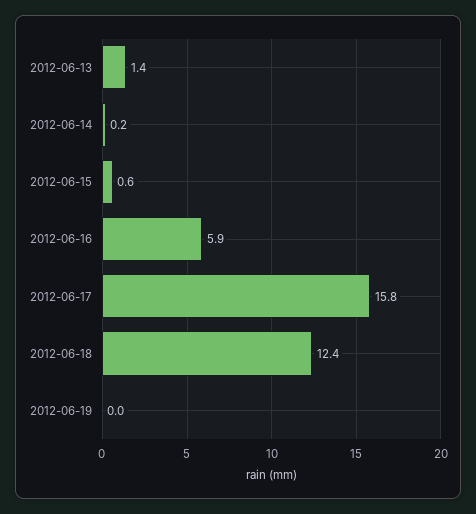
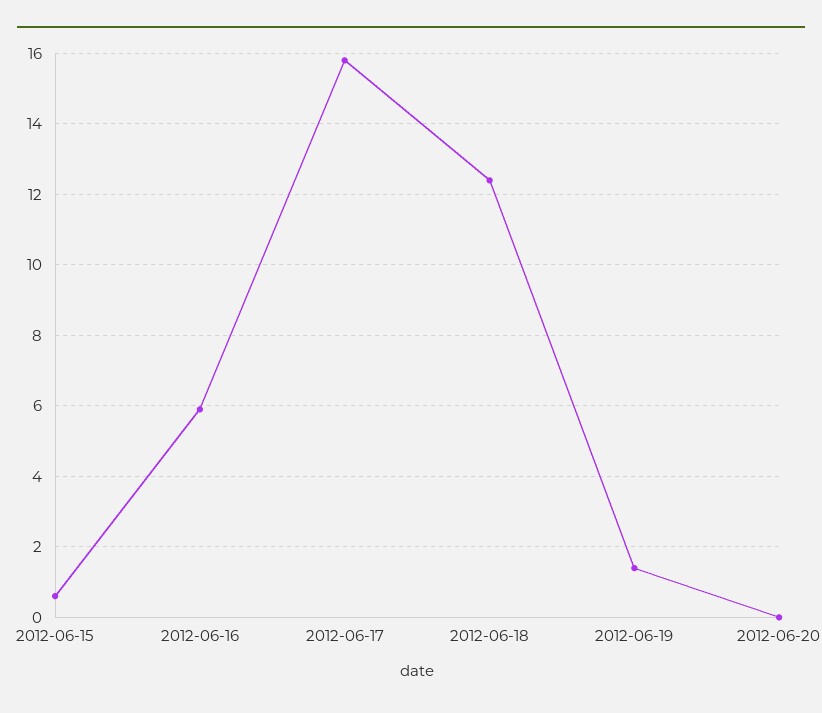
2012-06-13: 1.4 -> none
2012-06-14: 0.2 -> none
2012-06-19: 0 -> 1.5
2012-06-20: none -> 0

